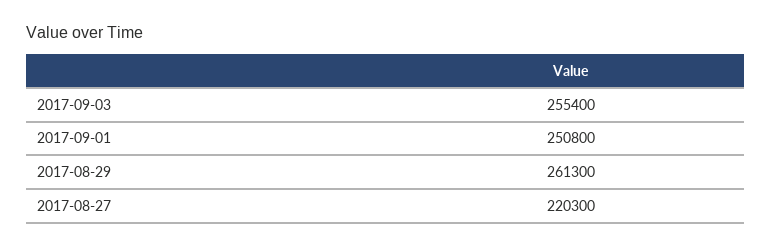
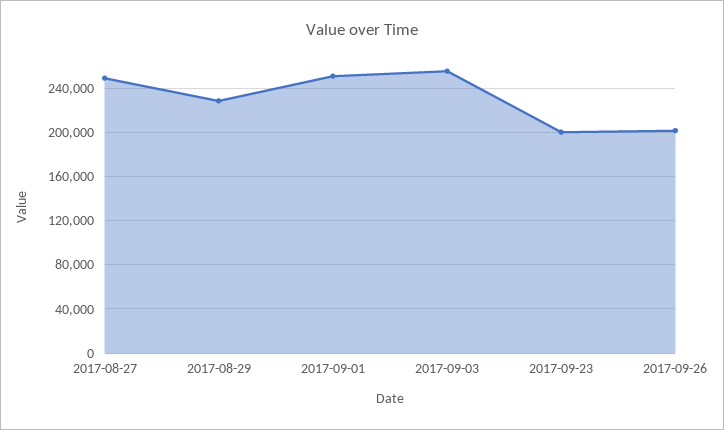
2017-08-29: 261300 -> 230000
2017-08-27: 220300 -> 250000
2017-09-23: none -> 200000
2017-09-26: none -> 200000

